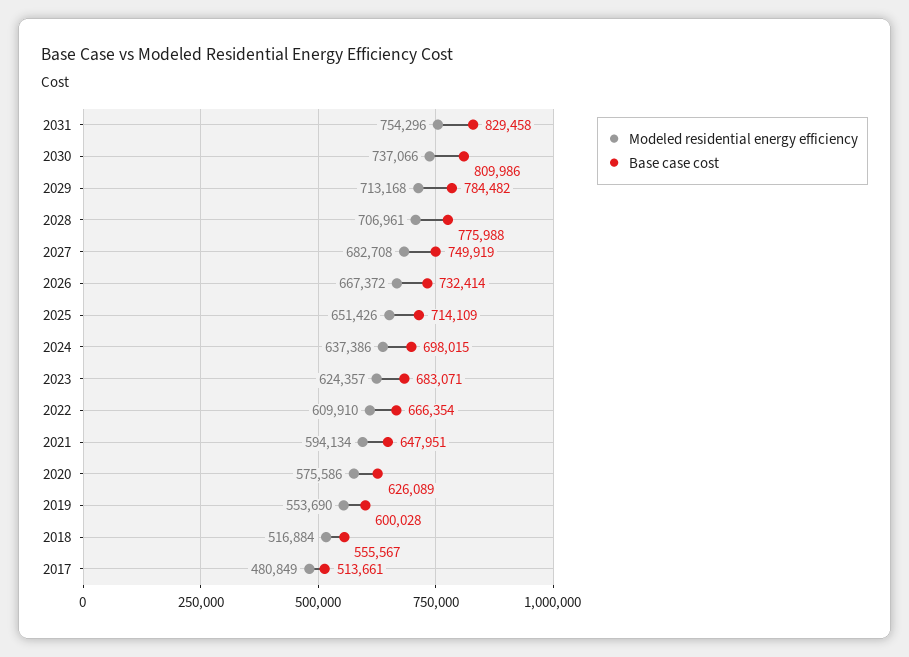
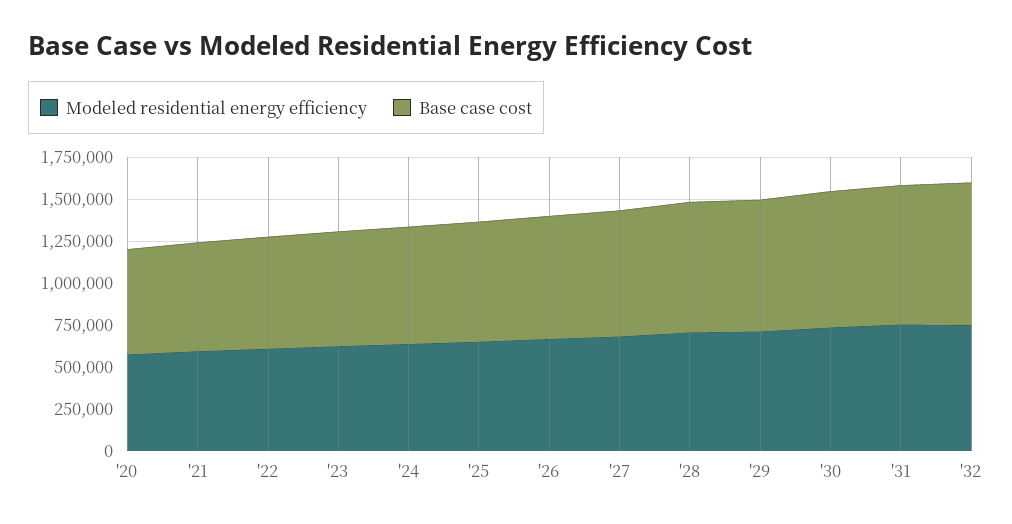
Modeled residential energy efficiency, 2019: 553690 -> none
Base case cost, 2019: 600028 -> none
Modeled residential energy efficiency, 2018: 516884 -> none
Base case cost, 2018: 555567 -> none
Modeled residential energy efficiency, 2017: 480849 -> none
Base case cost, 2017: 513661 -> none
Modeled residential energy efficiency, '32: none -> 750000
Base case cost, '32: none -> 850000

